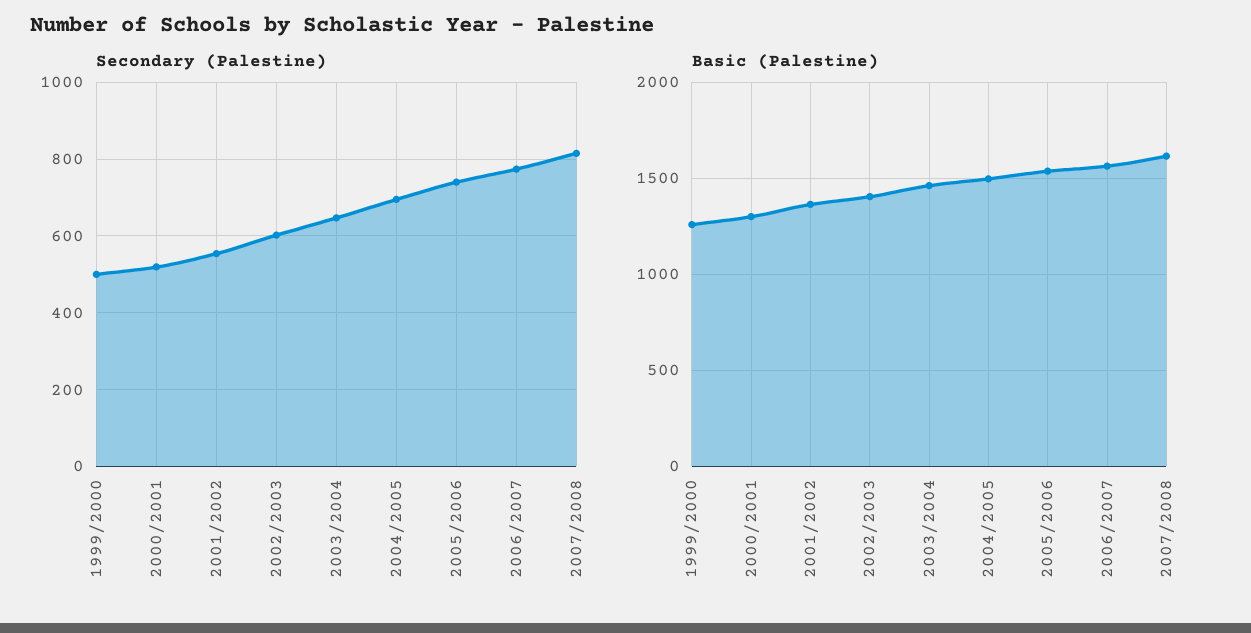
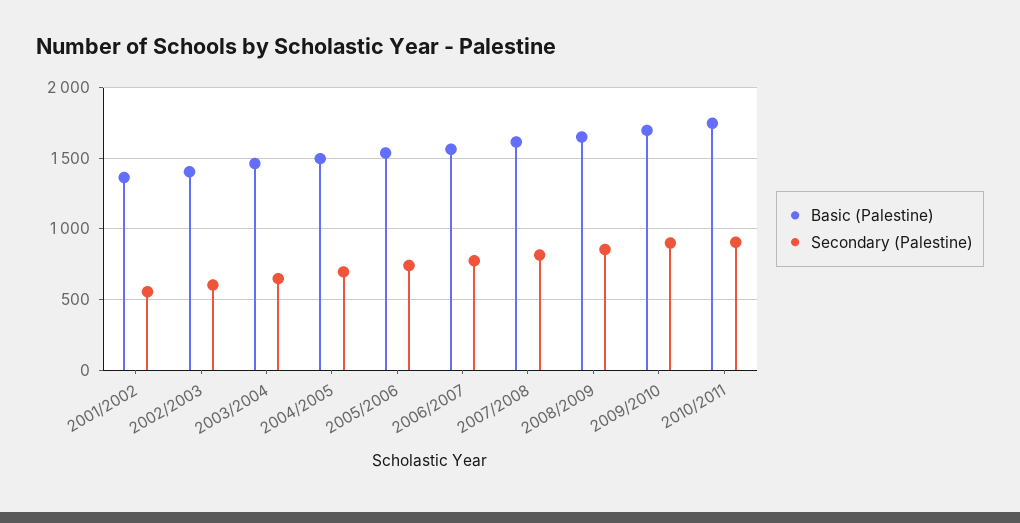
Secondary (Palestine), 1999/2000: 500 -> none
Secondary (Palestine), 2000/2001: 520 -> none
Basic (Palestine), 1999/2000: 1250 -> none
Basic (Palestine), 2000/2001: 1300 -> none
Basic (Palestine), 2008/2009: none -> 1650
Secondary (Palestine), 2008/2009: none -> 850
Basic (Palestine), 2009/2010: none -> 1700
Secondary (Palestine), 2009/2010: none -> 900
Basic (Palestine), 2010/2011: none -> 1750
Secondary (Palestine), 2010/2011: none -> 900

